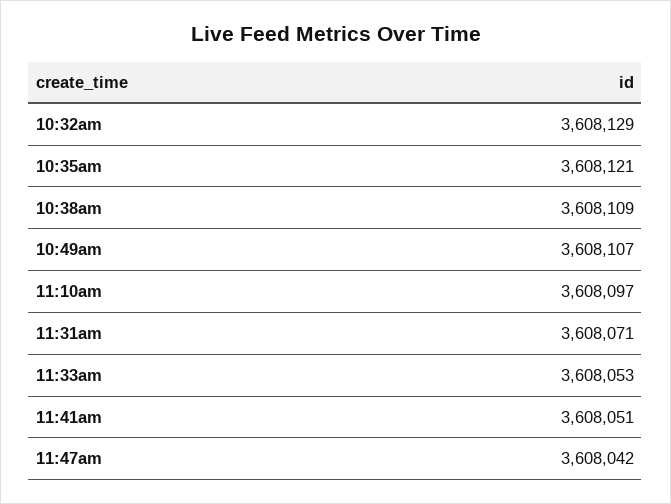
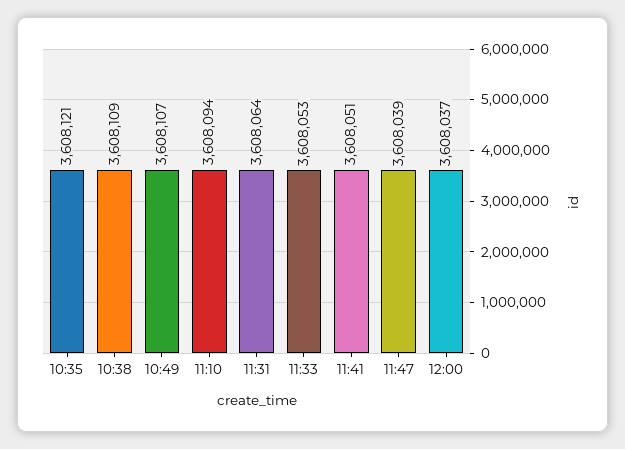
10:32am: 3608129 -> none
11:10am: 3608097 -> 3608094
11:31am: 3608071 -> 3608064
11:47am: 3608042 -> 3608039
12:00: none -> 3608037

